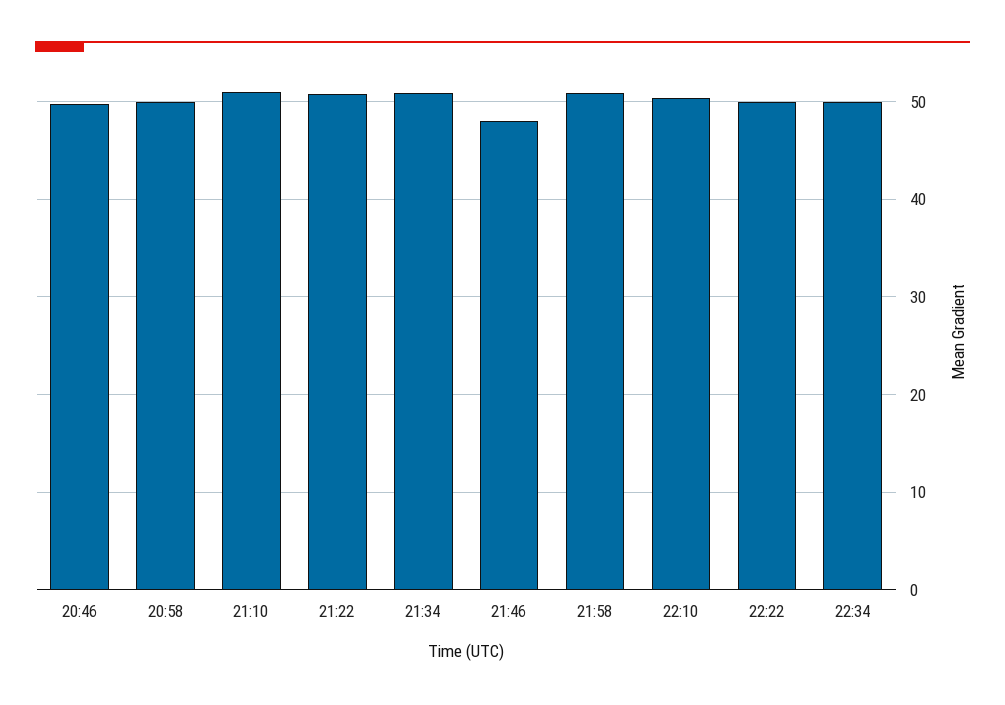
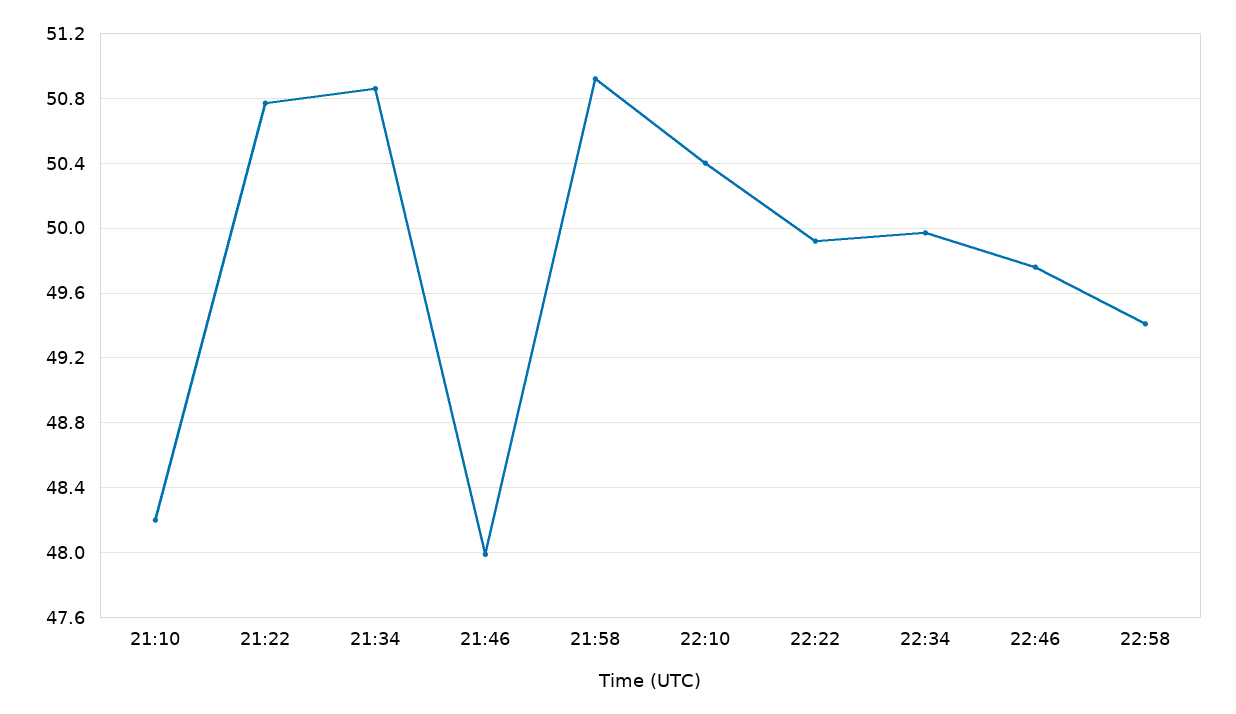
20:46: 50 -> none
20:58: 50 -> none
21:10: 51 -> 48.2
22:46: none -> 49.75
22:58: none -> 49.4

